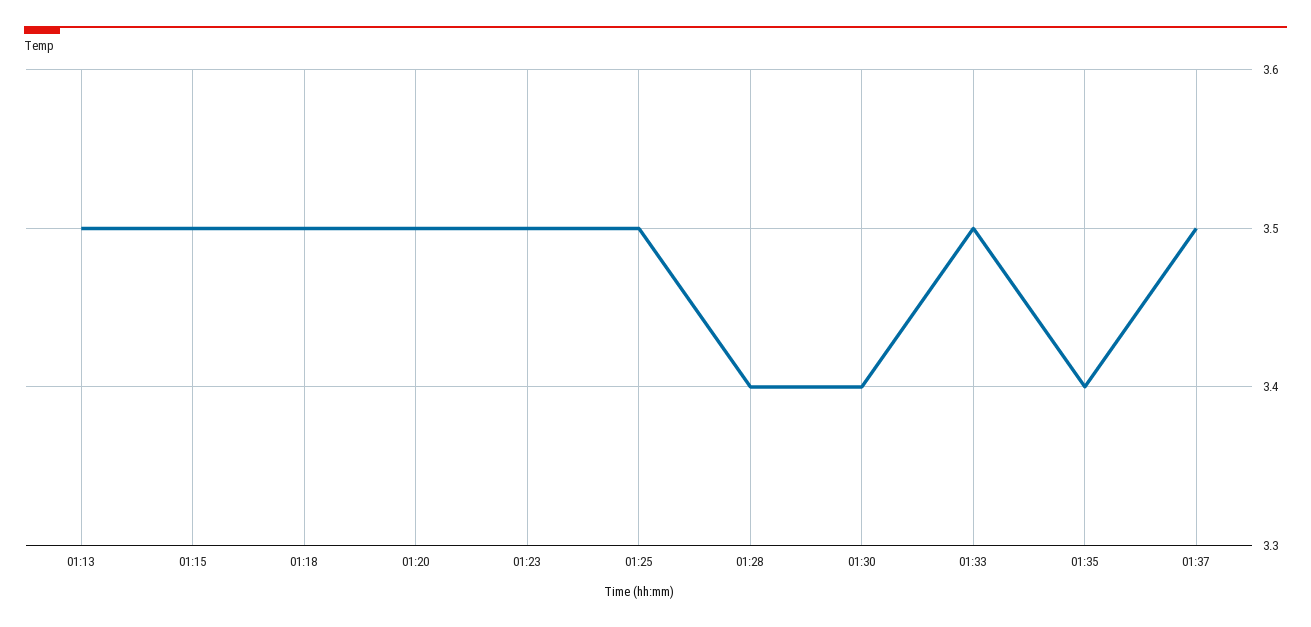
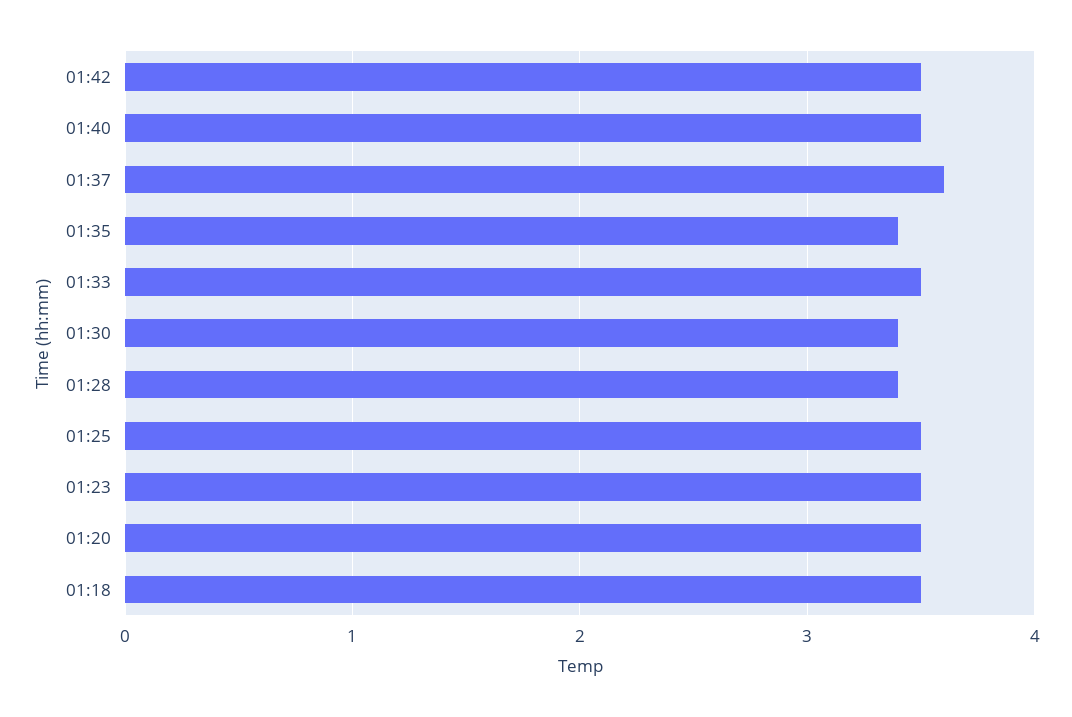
01:13: 3.5 -> none
01:15: 3.5 -> none
01:37: 3.5 -> 3.6
01:42: none -> 3.5
01:40: none -> 3.5

